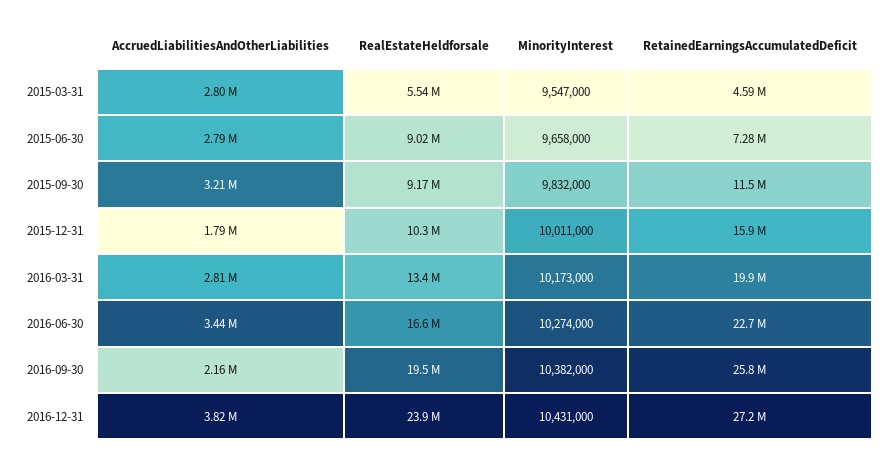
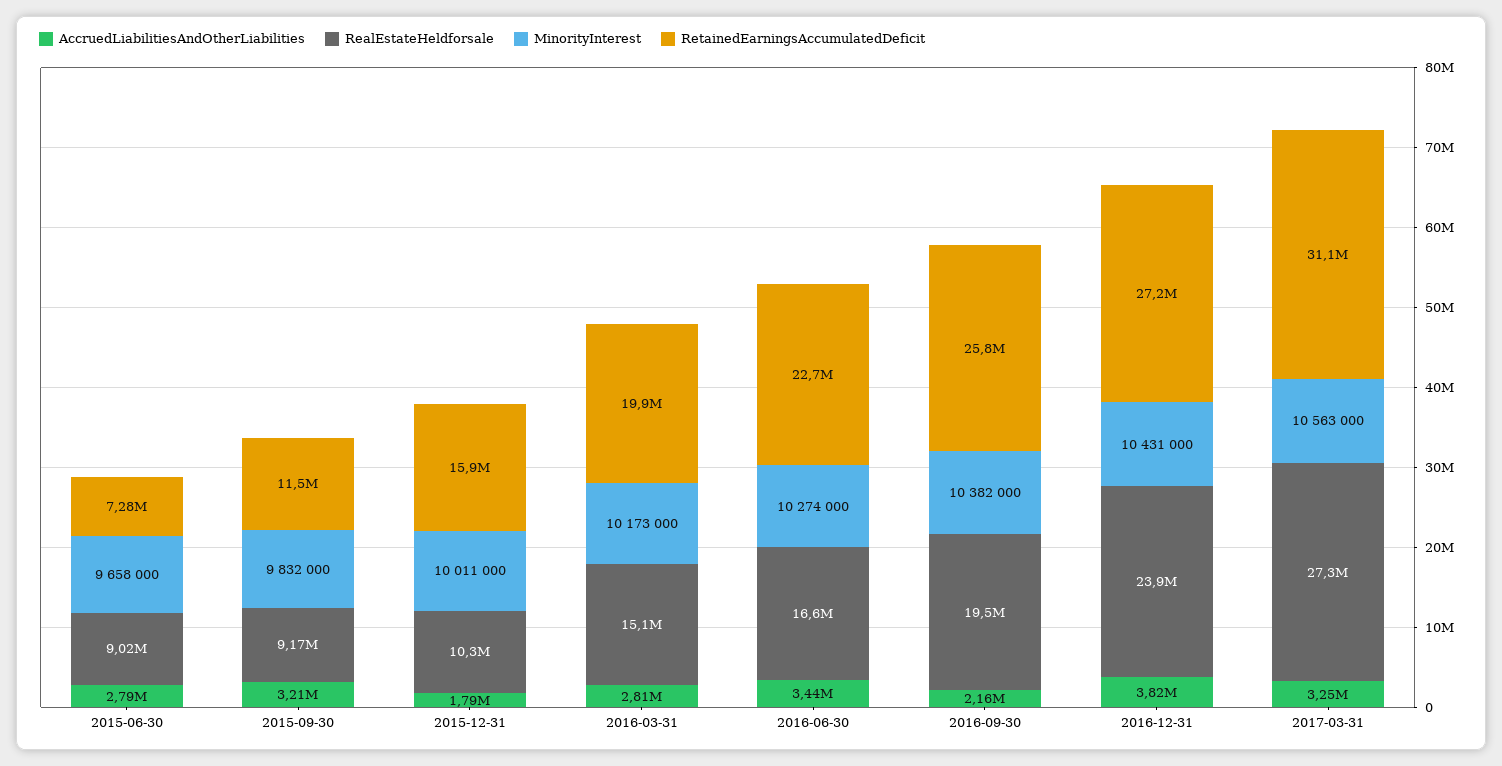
AccruedLiabilitiesAndOtherLiabilities, 2015-03-31: 2800000 -> none
RealEstateHeldforsale, 2015-03-31: 5540000 -> none
MinorityInterest, 2015-03-31: 9547000 -> none
RetainedEarningsAccumulatedDeficit, 2015-03-31: 4590000 -> none
RealEstateHeldforsale, 2016-03-31: 13400000 -> 15100000
AccruedLiabilitiesAndOtherLiabilities, 2017-03-31: none -> 3250000
RealEstateHeldforsale, 2017-03-31: none -> 27300000
MinorityInterest, 2017-03-31: none -> 10563000
RetainedEarningsAccumulatedDeficit, 2017-03-31: none -> 31100000

